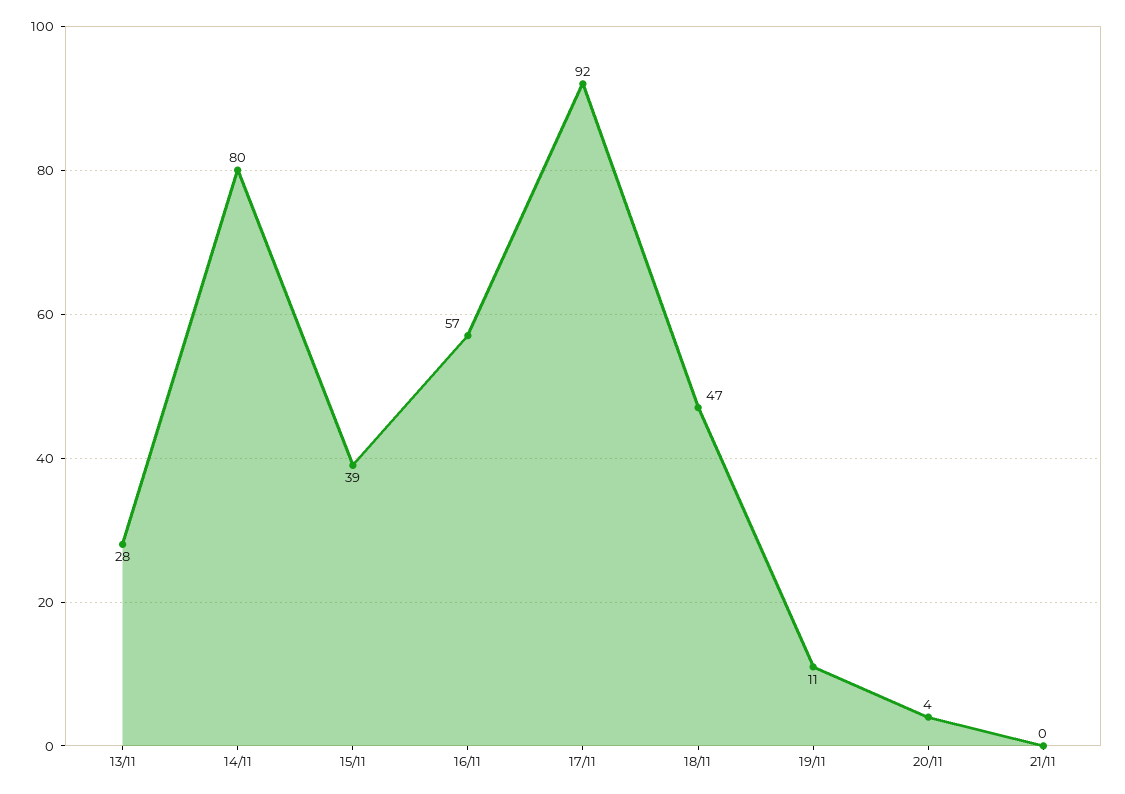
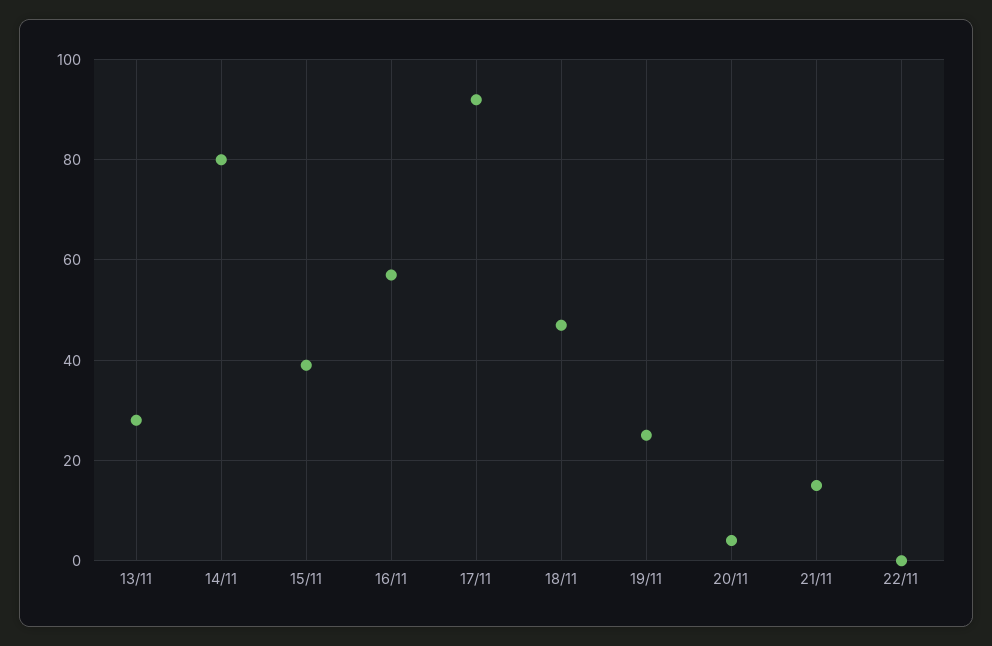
19/11: 11 -> 25
21/11: 0 -> 15
22/11: none -> 0

